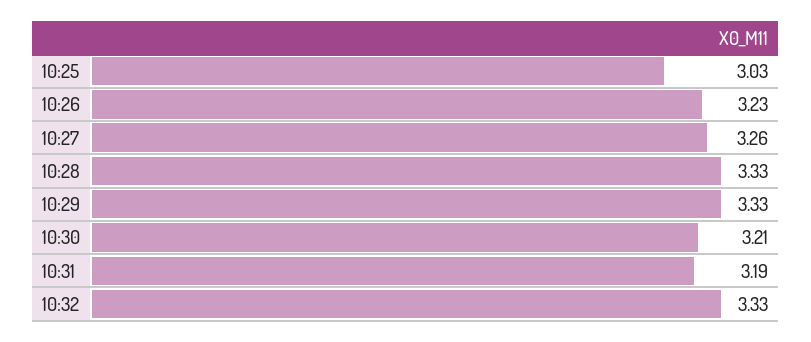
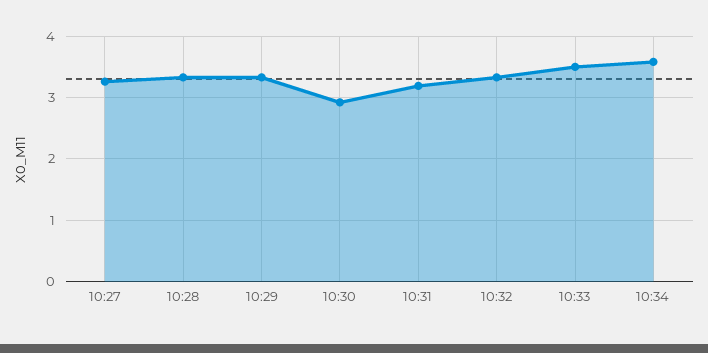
10:25: 3.03 -> none
10:26: 3.23 -> none
10:30: 3.21 -> 2.9
10:33: none -> 3.5
10:34: none -> 3.6

